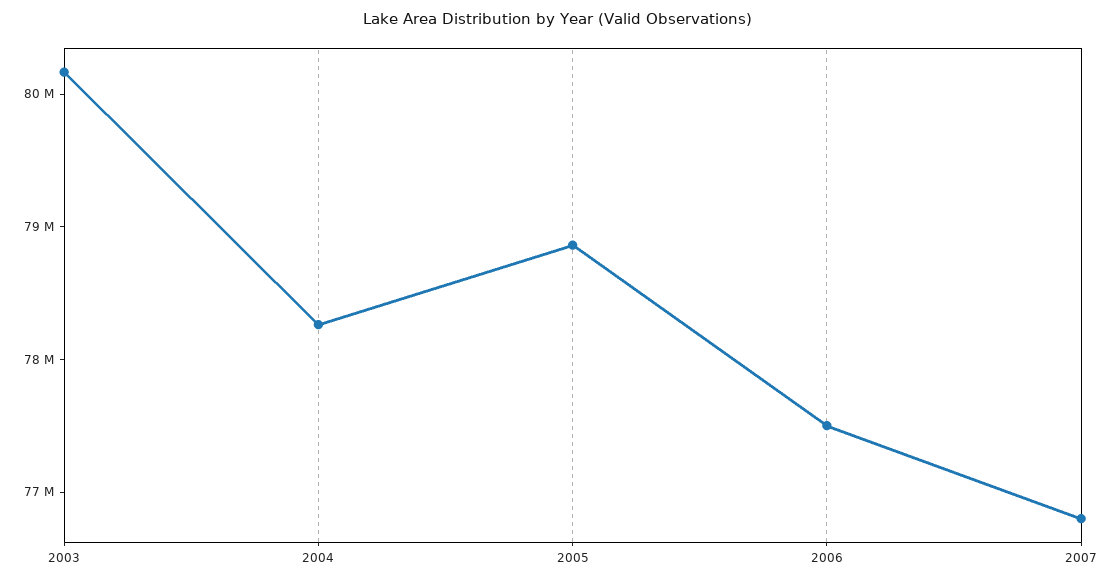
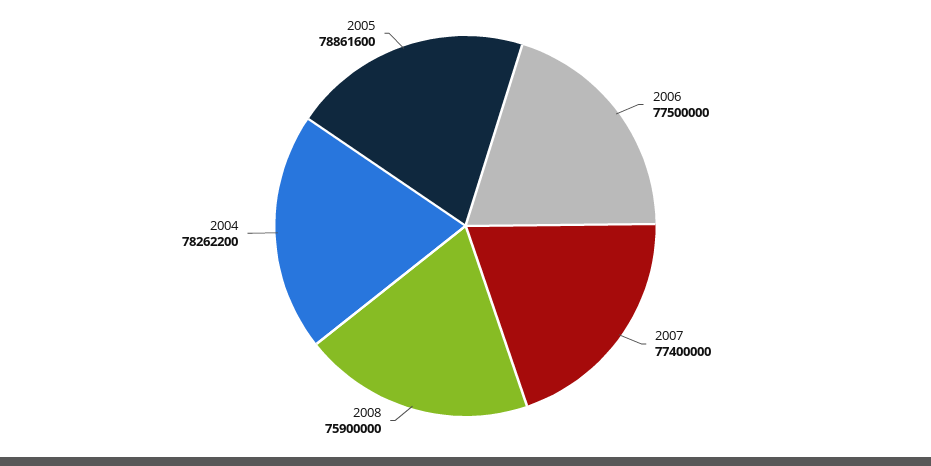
2003: 80200000 -> none
2007: 76800000 -> 77400000
2008: none -> 75900000

